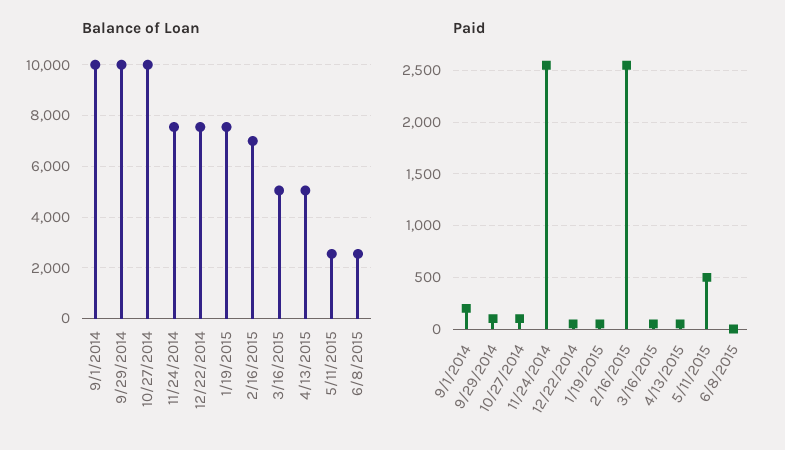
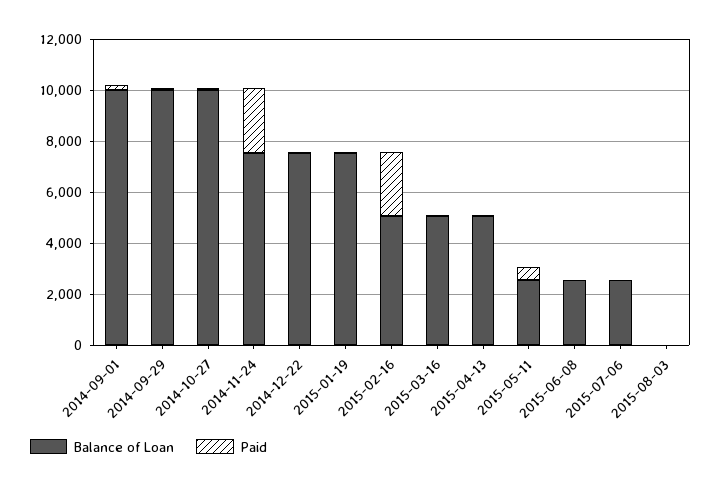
Balance of Loan, 2/16/2015: 7000 -> 5000
Balance of Loan, 2015-07-06: none -> 2500
Paid, 2015-07-06: none -> 0
Balance of Loan, 2015-08-03: none -> 0
Paid, 2015-08-03: none -> 0

